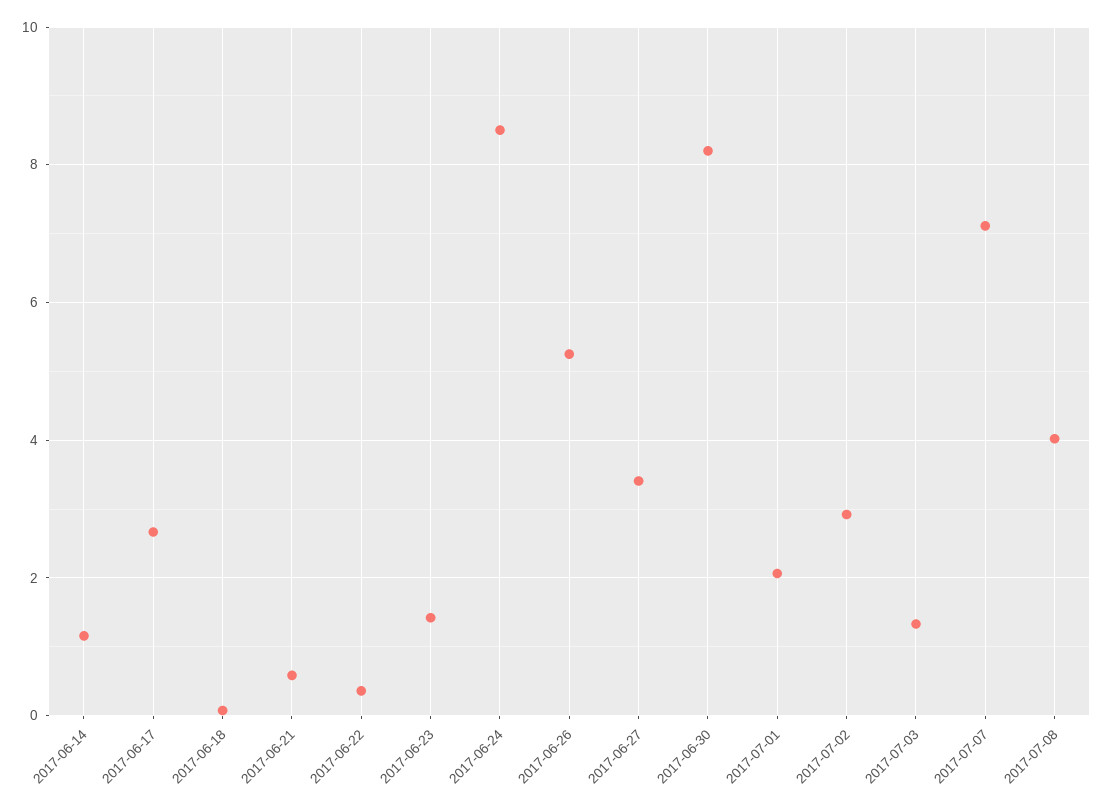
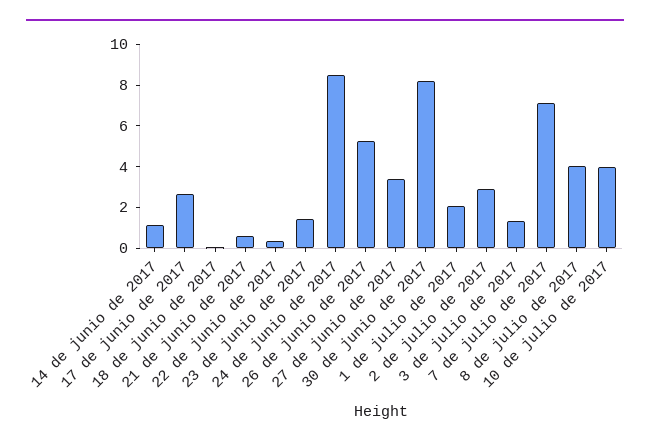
10 de julio de 2017: none -> 4

